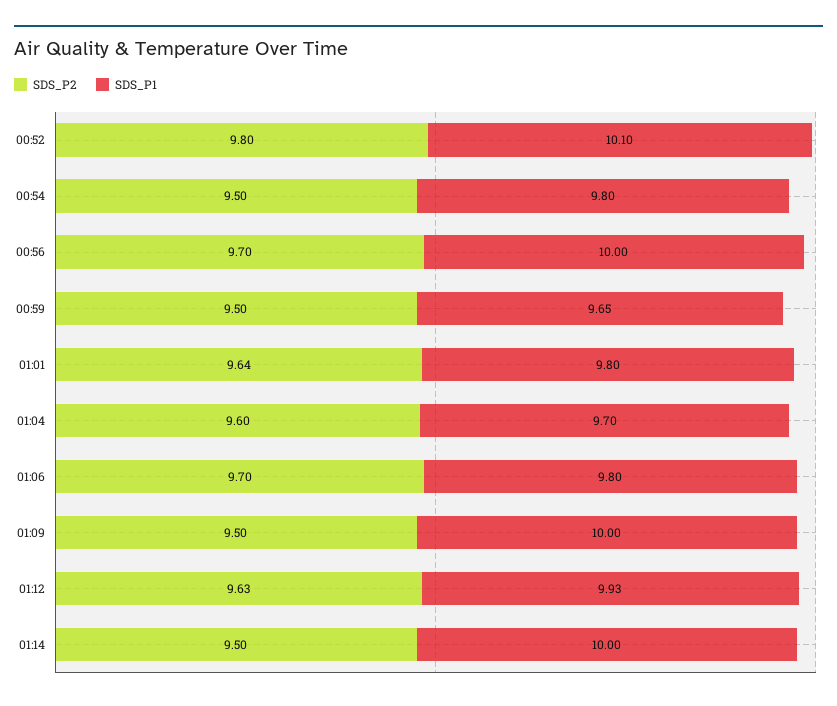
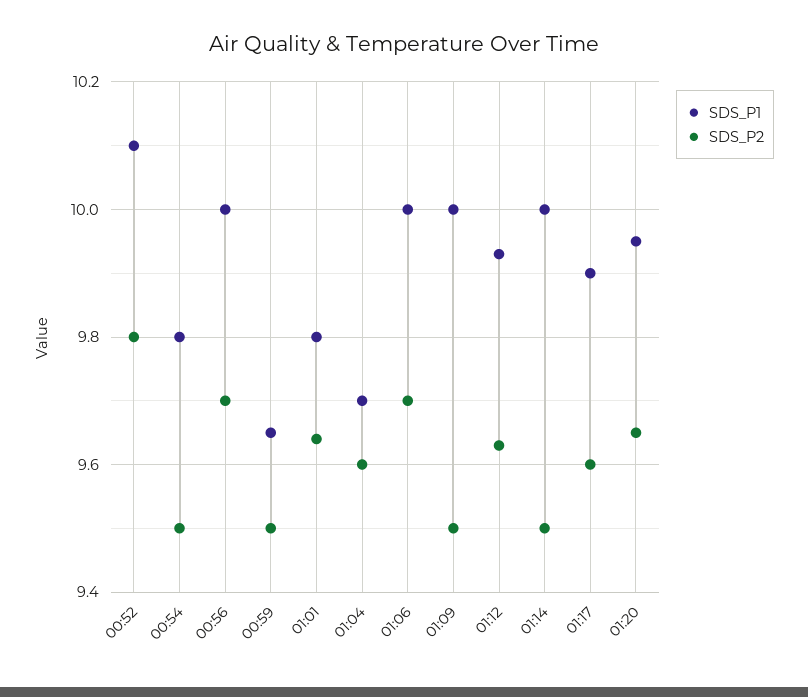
SDS_P1, 01:06: 9.8 -> 10
SDS_P1, 01:17: none -> 9.9
SDS_P2, 01:17: none -> 9.6
SDS_P1, 01:20: none -> 9.95
SDS_P2, 01:20: none -> 9.65

